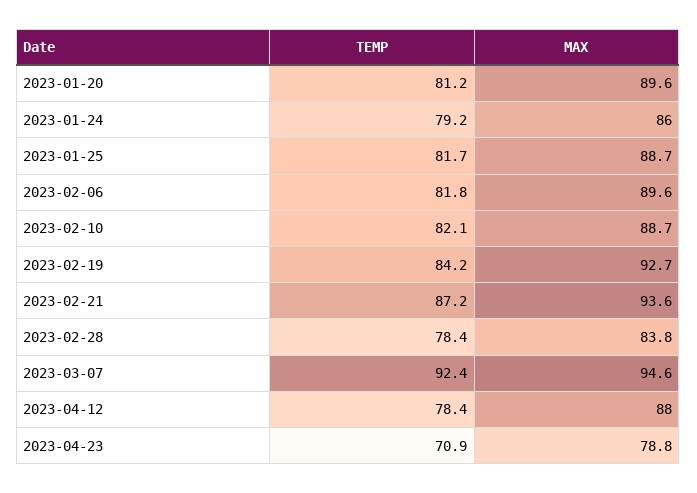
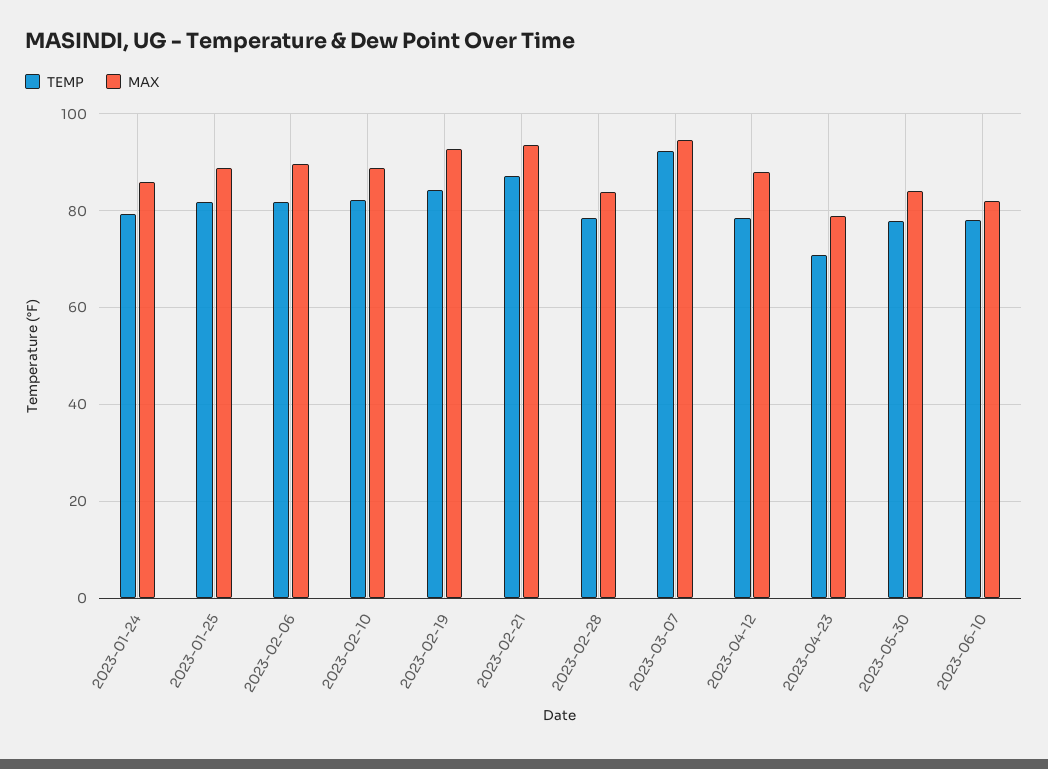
TEMP, 2023-01-20: 81.2 -> none
MAX, 2023-01-20: 89.6 -> none
TEMP, 2023-05-30: none -> 78
MAX, 2023-05-30: none -> 84
TEMP, 2023-06-10: none -> 78
MAX, 2023-06-10: none -> 82

